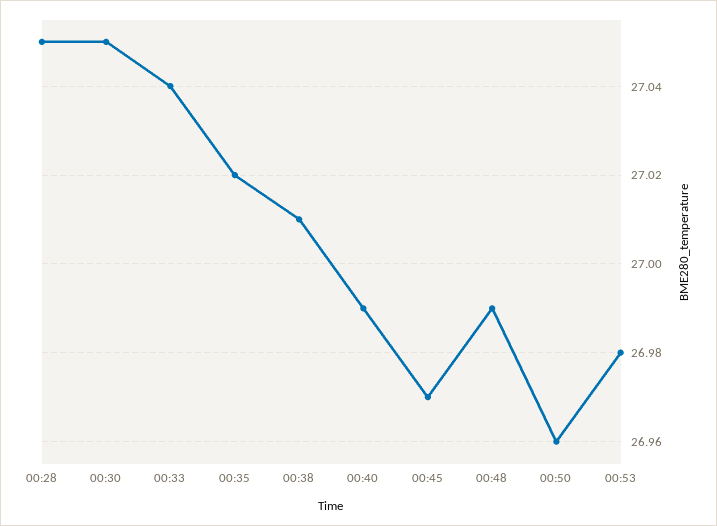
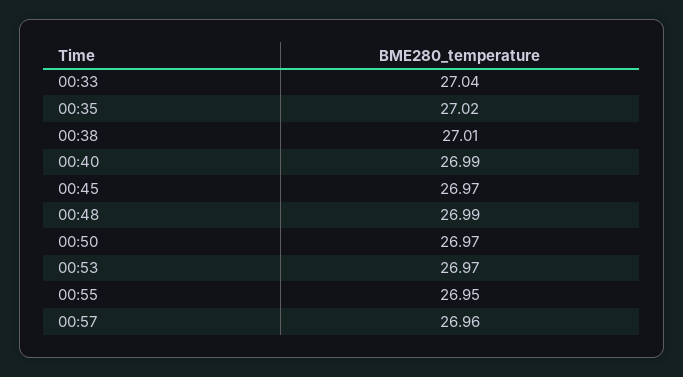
00:28: 27.05 -> none
00:30: 27.05 -> none
00:50: 26.96 -> 26.97
00:53: 26.98 -> 26.97
00:55: none -> 26.95
00:57: none -> 26.96

